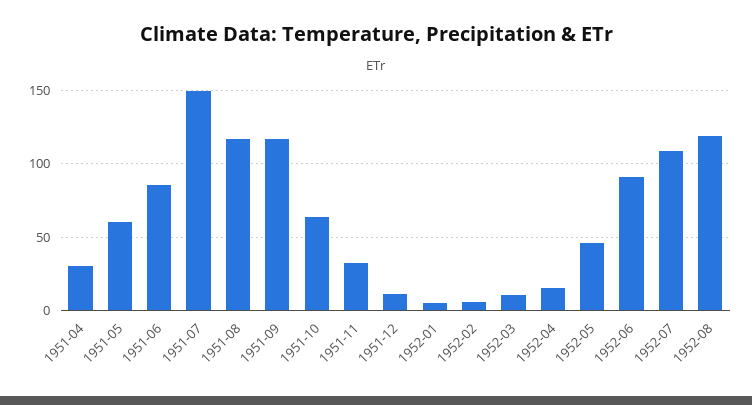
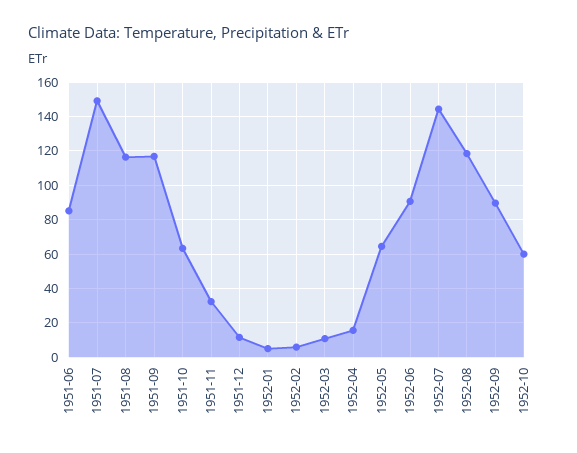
1951-04: 30 -> none
1951-05: 60 -> none
1952-05: 45 -> 65
1952-07: 110 -> 145
1952-09: none -> 90
1952-10: none -> 60

